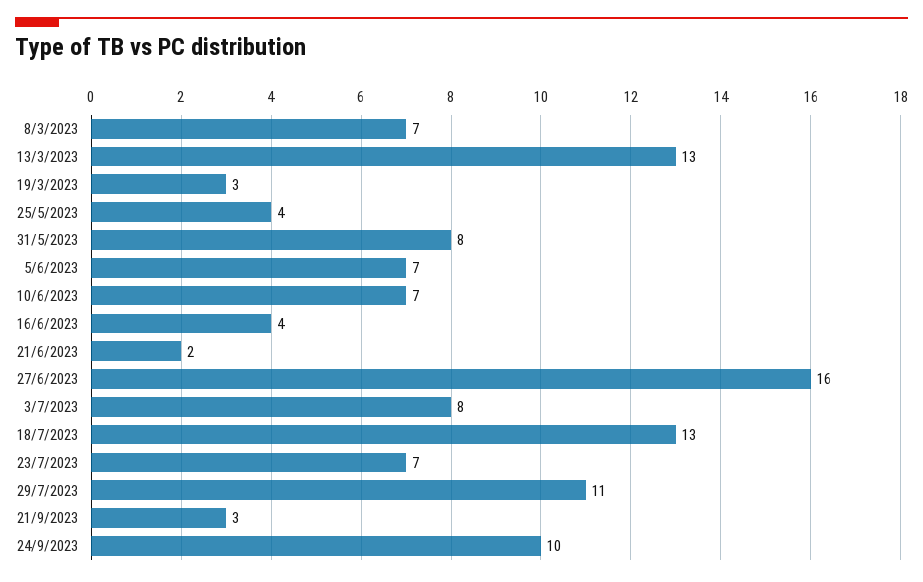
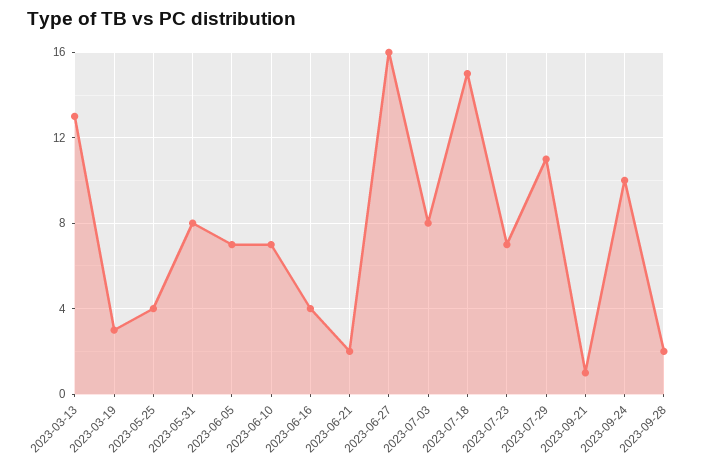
8/3/2023: 7 -> none
18/7/2023: 13 -> 15
21/9/2023: 3 -> 1
2023-09-28: none -> 2

